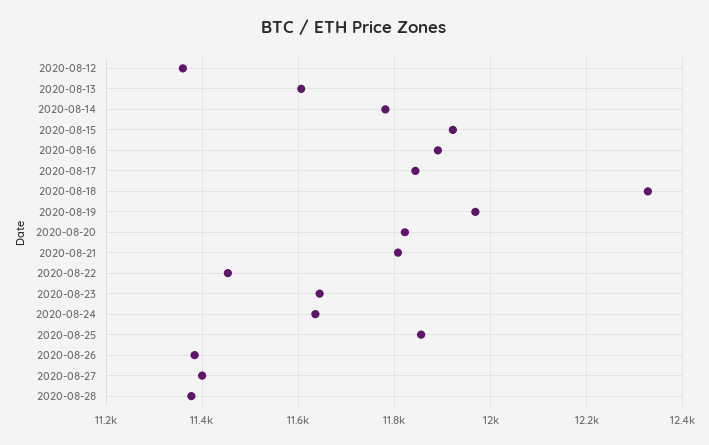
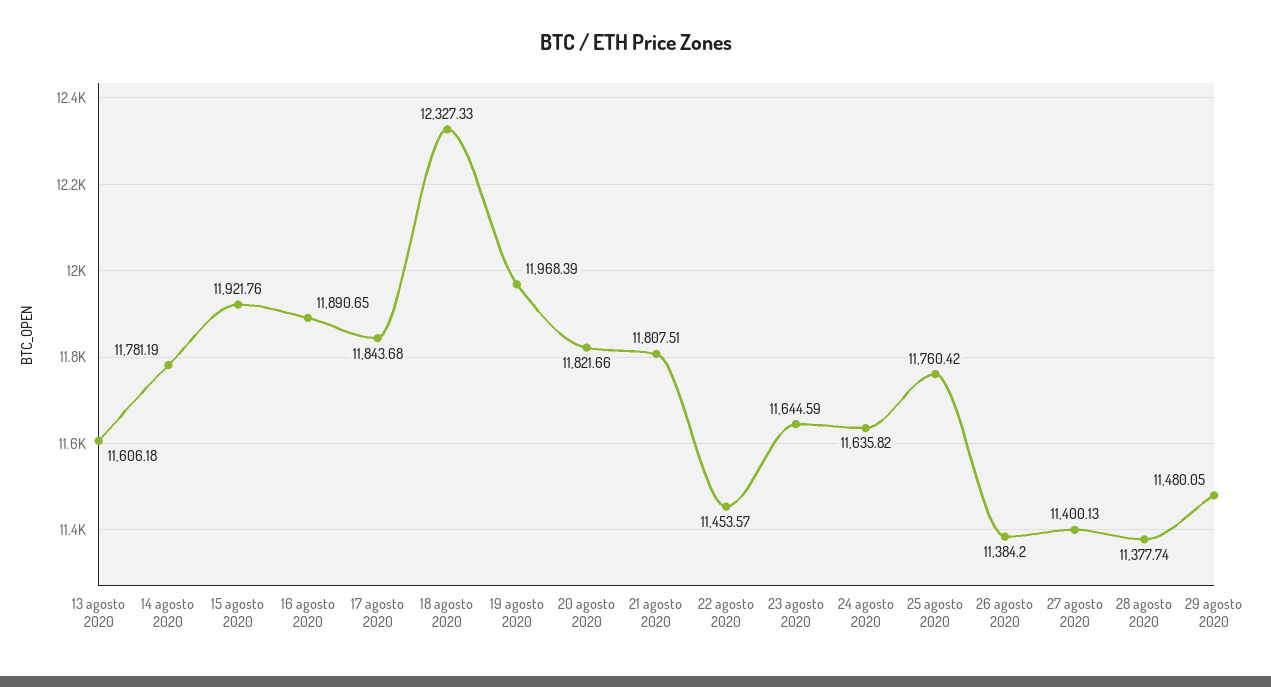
2020-08-12: 11360 -> none
2020-08-25: 11860 -> 11760.42
29 agosto 2020: none -> 11480.05

